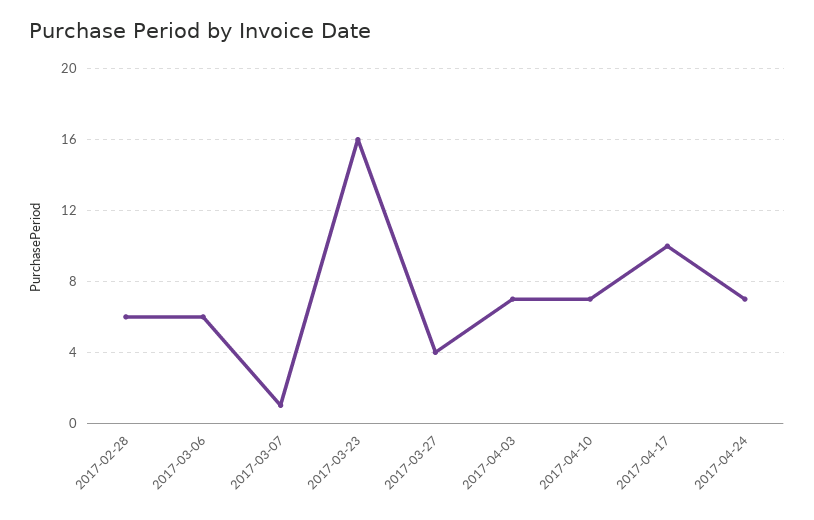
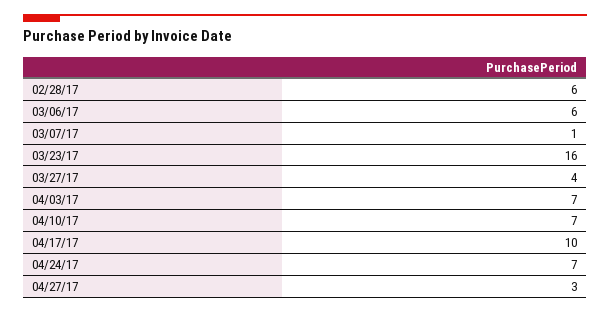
04/27/17: none -> 3

